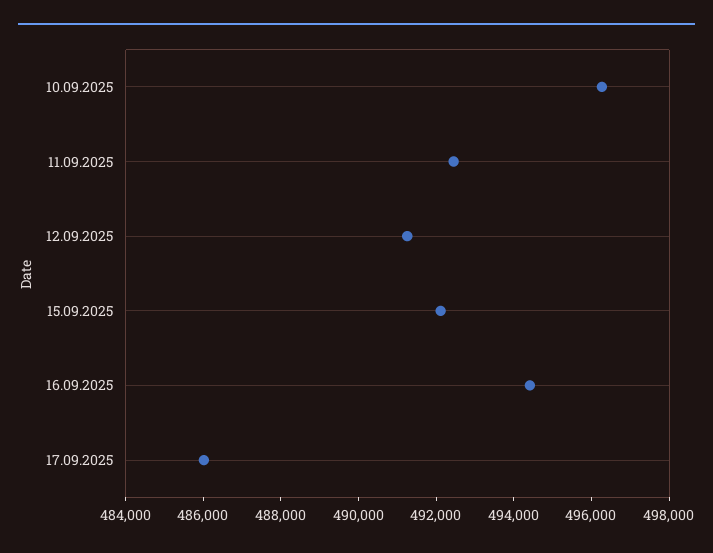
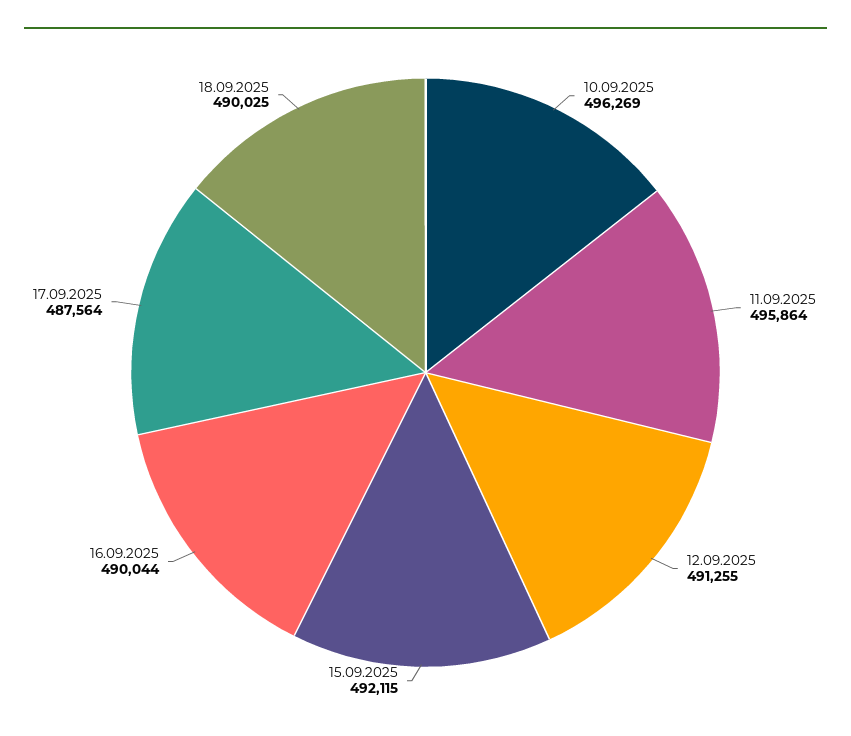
11.09.2025: 492500 -> 495864
16.09.2025: 494500 -> 490044
17.09.2025: 486000 -> 487564
18.09.2025: none -> 490025

